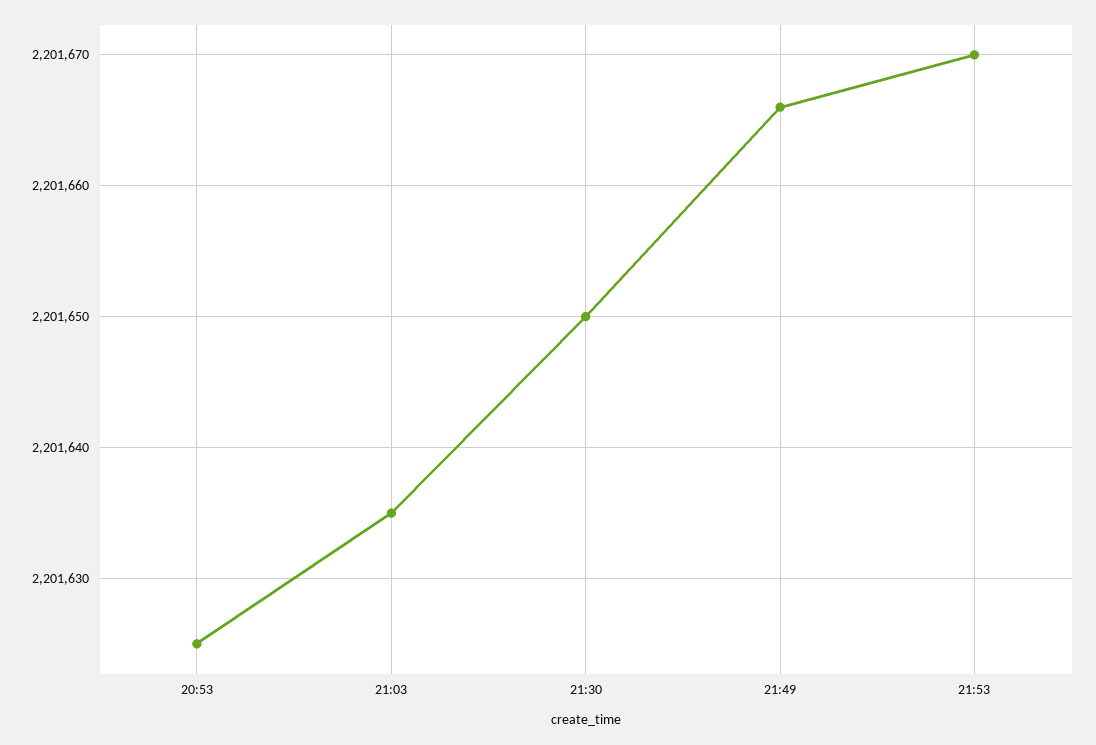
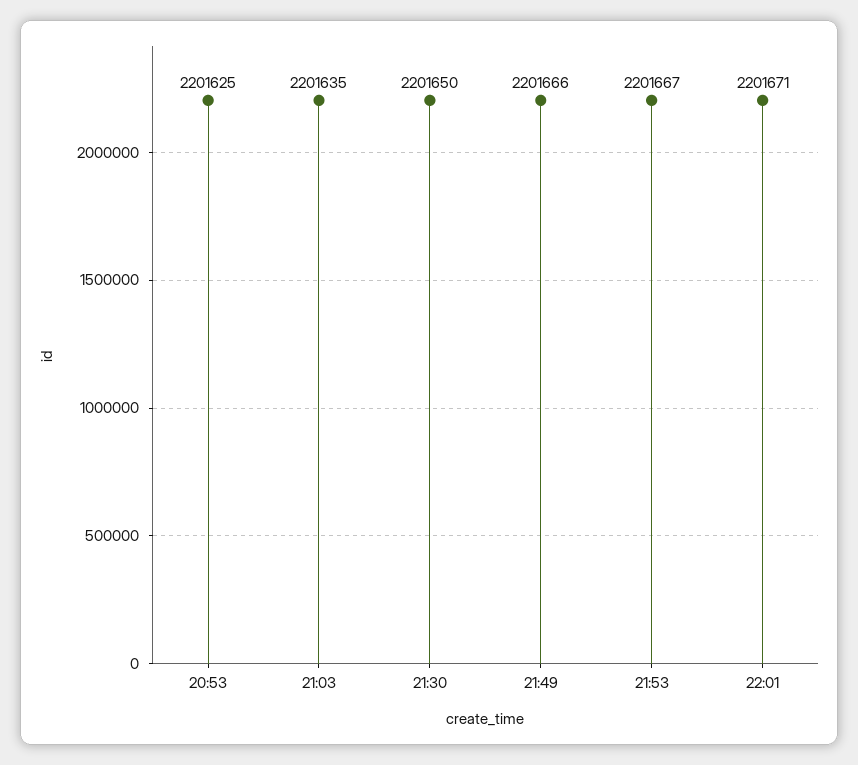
21:53: 2201670 -> 2201667
22:01: none -> 2201671

